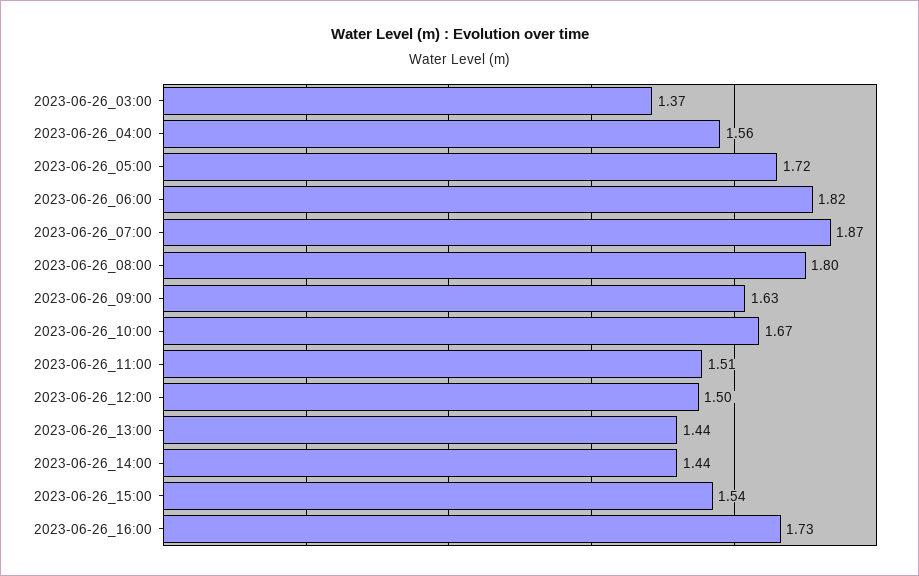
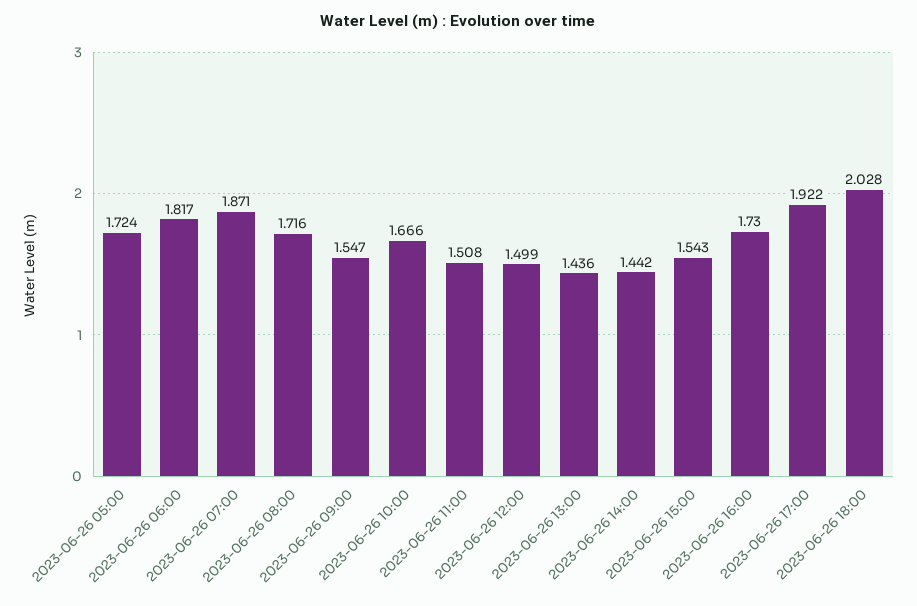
2023-06-26_03:00: 1.37 -> none
2023-06-26_04:00: 1.56 -> none
2023-06-26_08:00: 1.8 -> 1.716
2023-06-26_09:00: 1.63 -> 1.547
2023-06-26 17:00: none -> 1.922
2023-06-26 18:00: none -> 2.028

